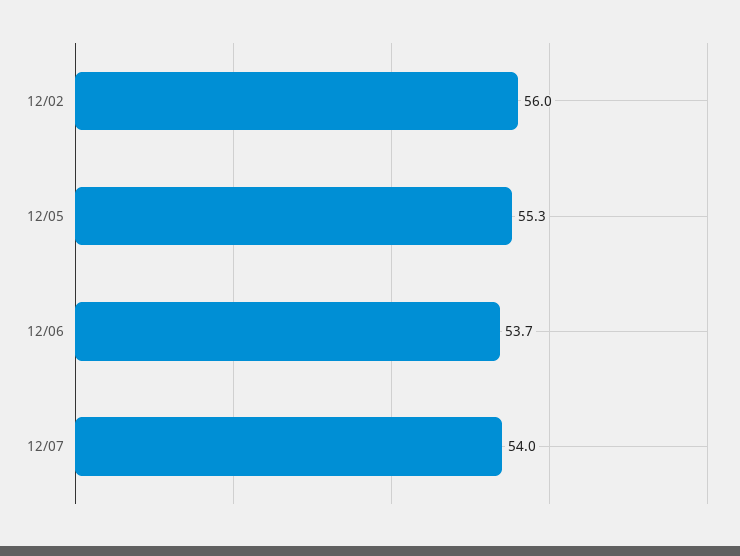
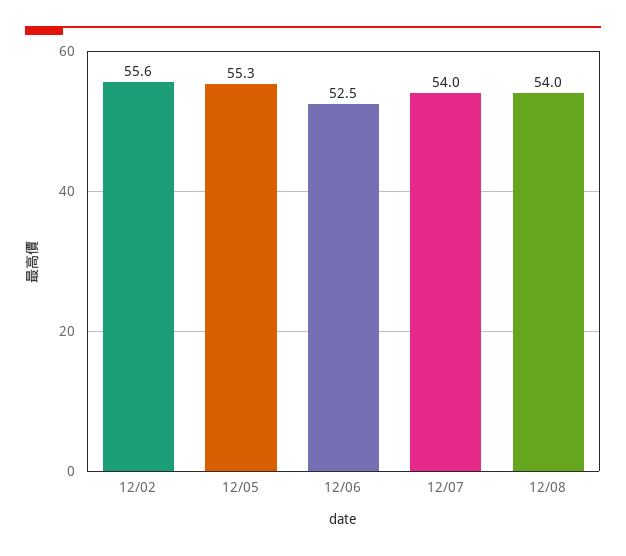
12/02: 56 -> 55.6
12/06: 53.7 -> 52.5
12/08: none -> 54

